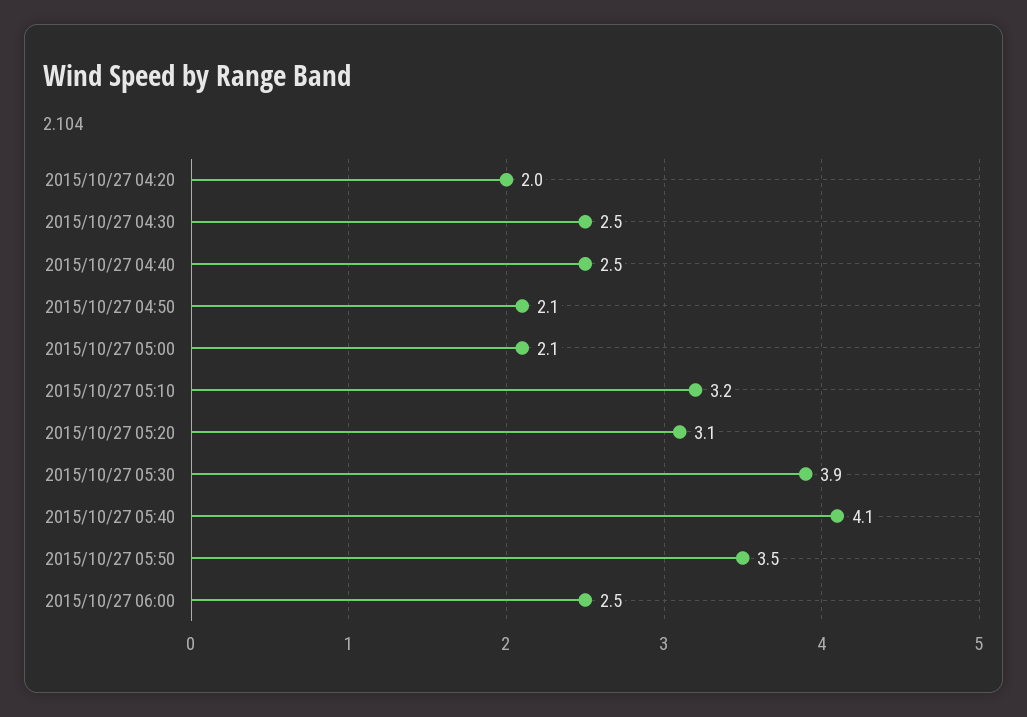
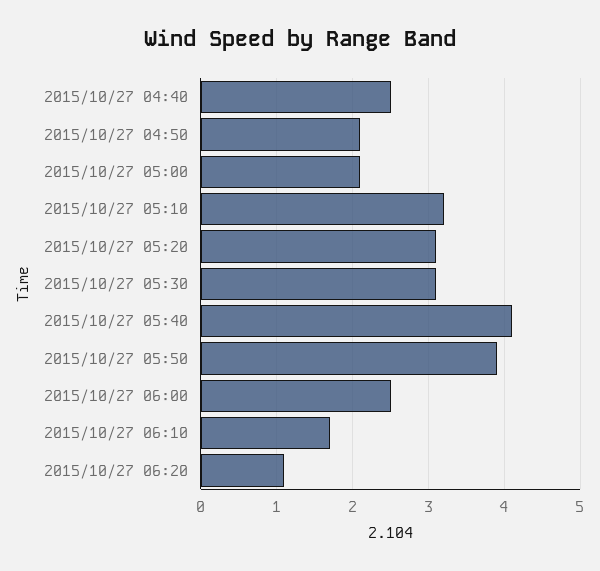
2015/10/27 04:20: 2 -> none
2015/10/27 04:30: 2.5 -> none
2015/10/27 05:30: 3.9 -> 3.1
2015/10/27 05:50: 3.5 -> 3.9
2015/10/27 06:10: none -> 1.7
2015/10/27 06:20: none -> 1.1

